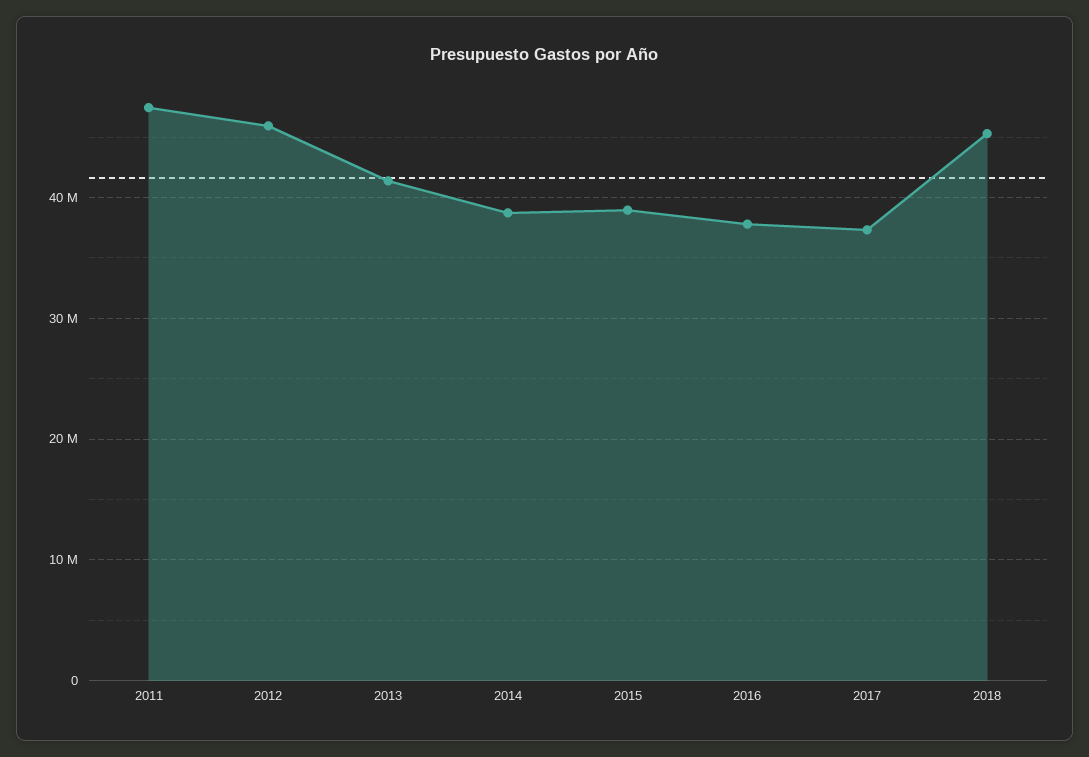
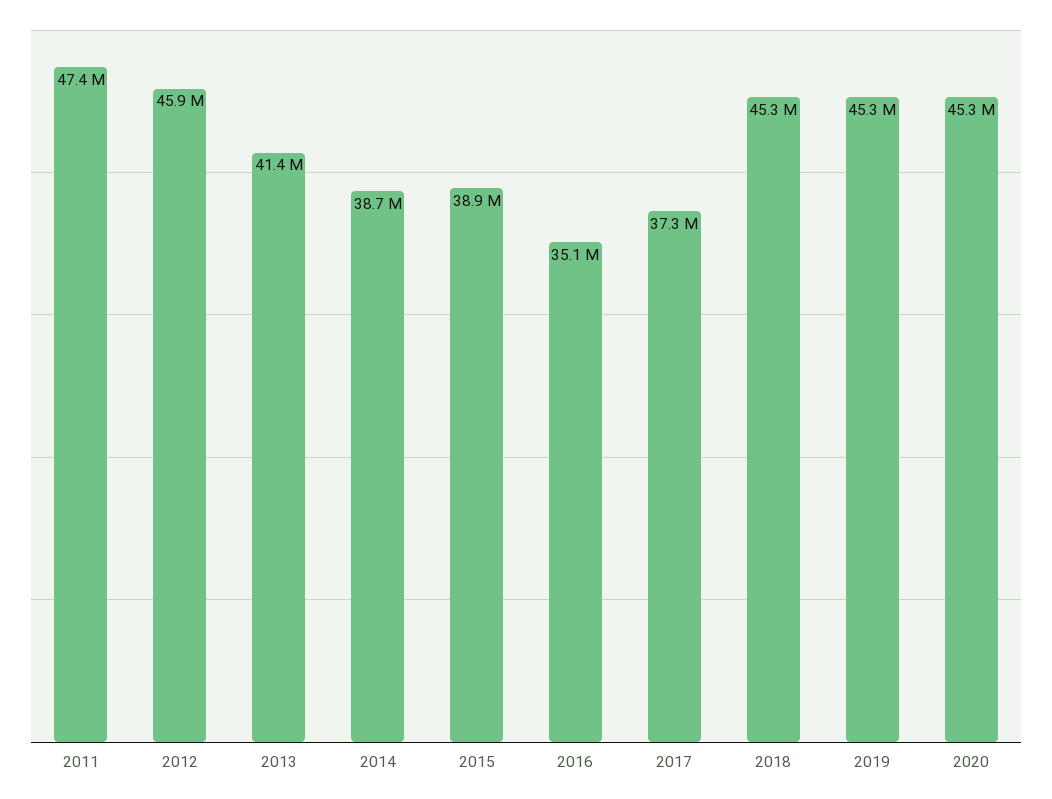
2016: 38000000 -> 35100000
2019: none -> 45300000
2020: none -> 45300000

